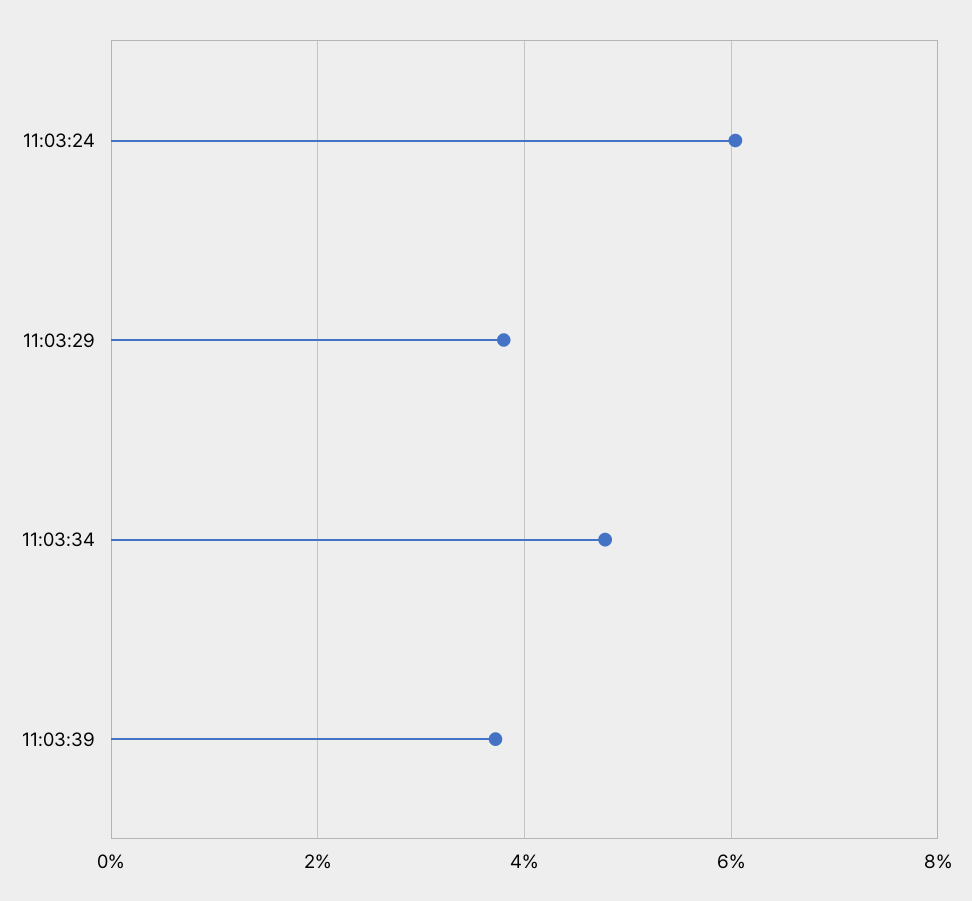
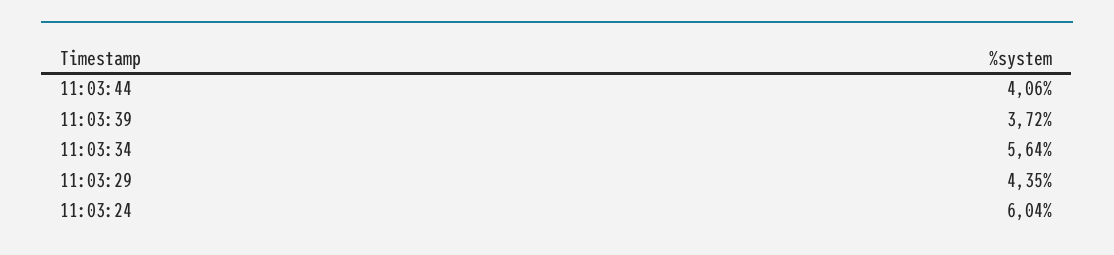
11:03:29: 3.8 -> 4.35
11:03:34: 4.8 -> 5.64
11:03:44: none -> 4.06

